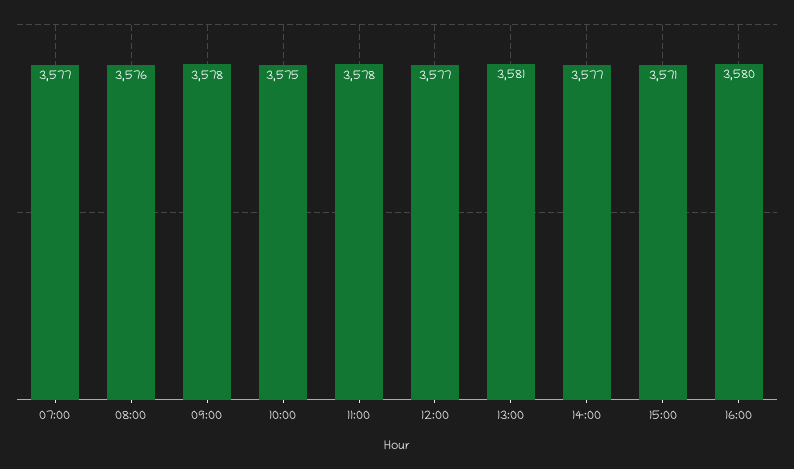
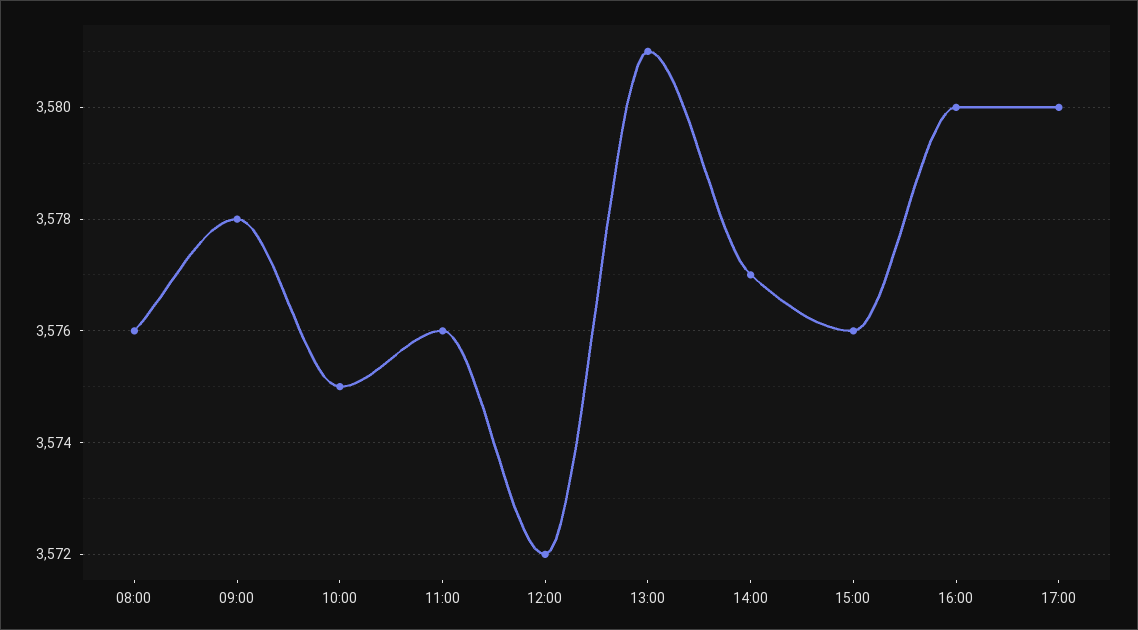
07:00: 3577 -> none
11:00: 3578 -> 3576
12:00: 3577 -> 3572
15:00: 3571 -> 3576
17:00: none -> 3580

